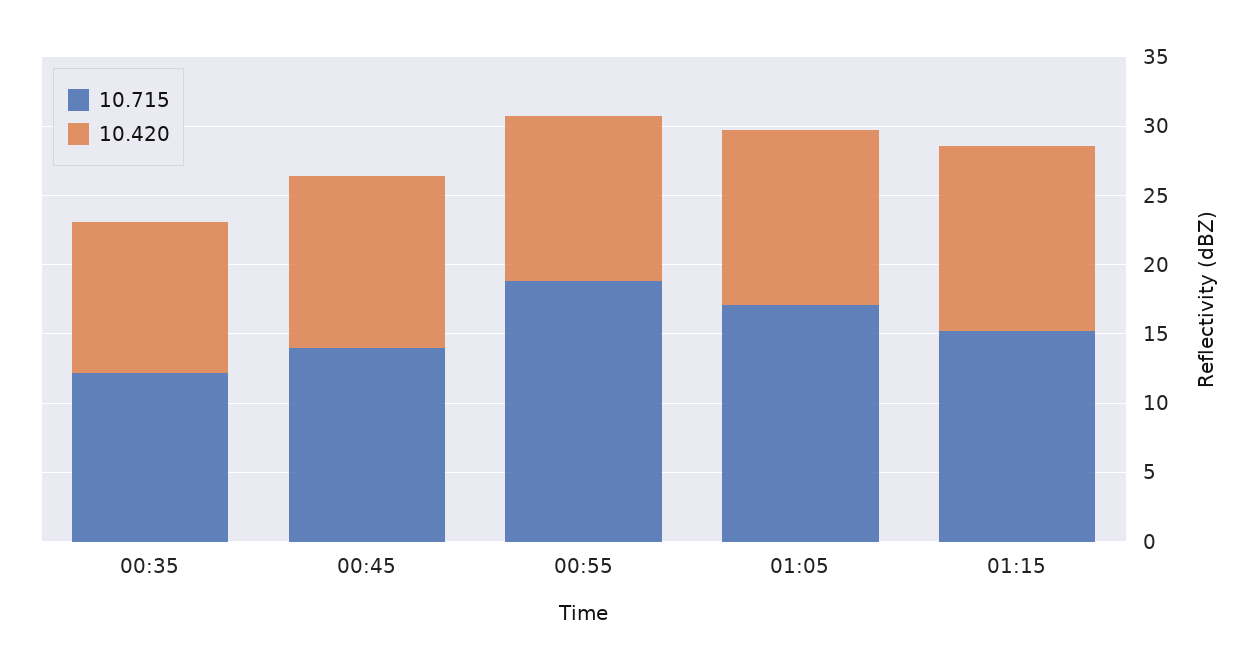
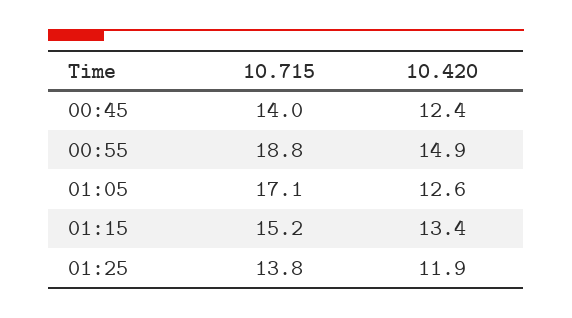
10.715, 00:35: 12 -> none
10.420, 00:35: 11 -> none
10.420, 00:55: 12 -> 14.9
10.715, 01:25: none -> 13.8
10.420, 01:25: none -> 11.9

